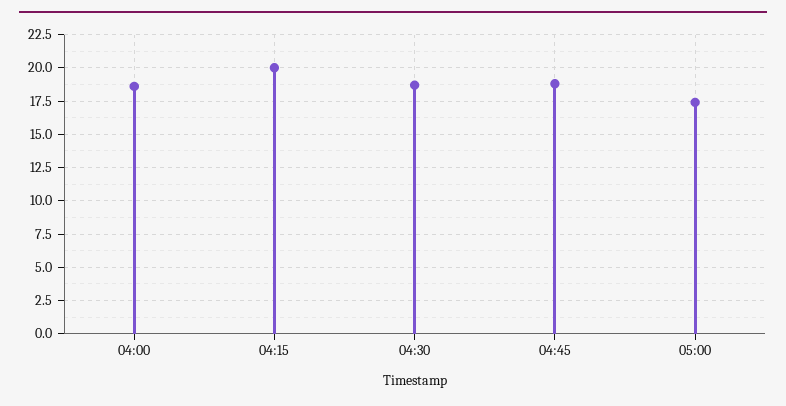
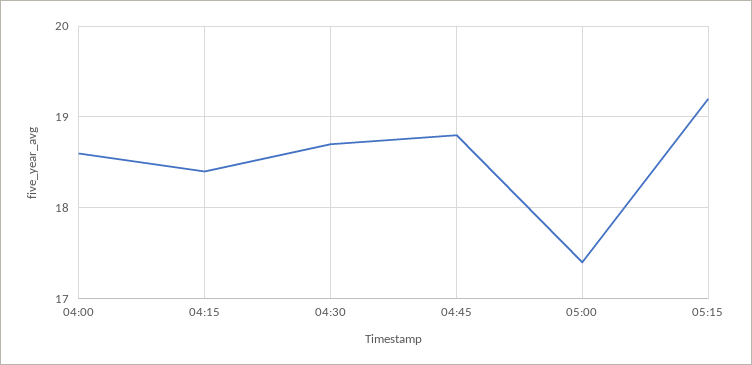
04:15: 20 -> 18.4
05:15: none -> 19.2

